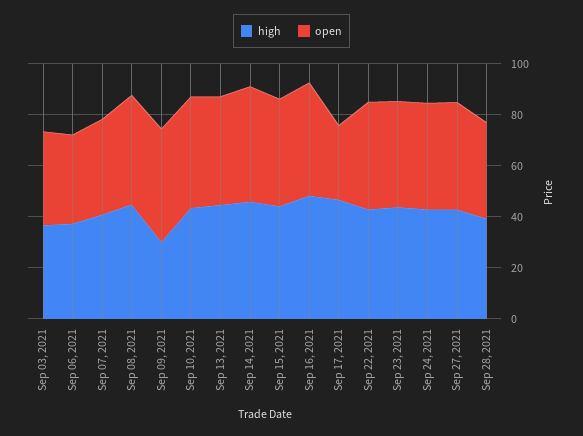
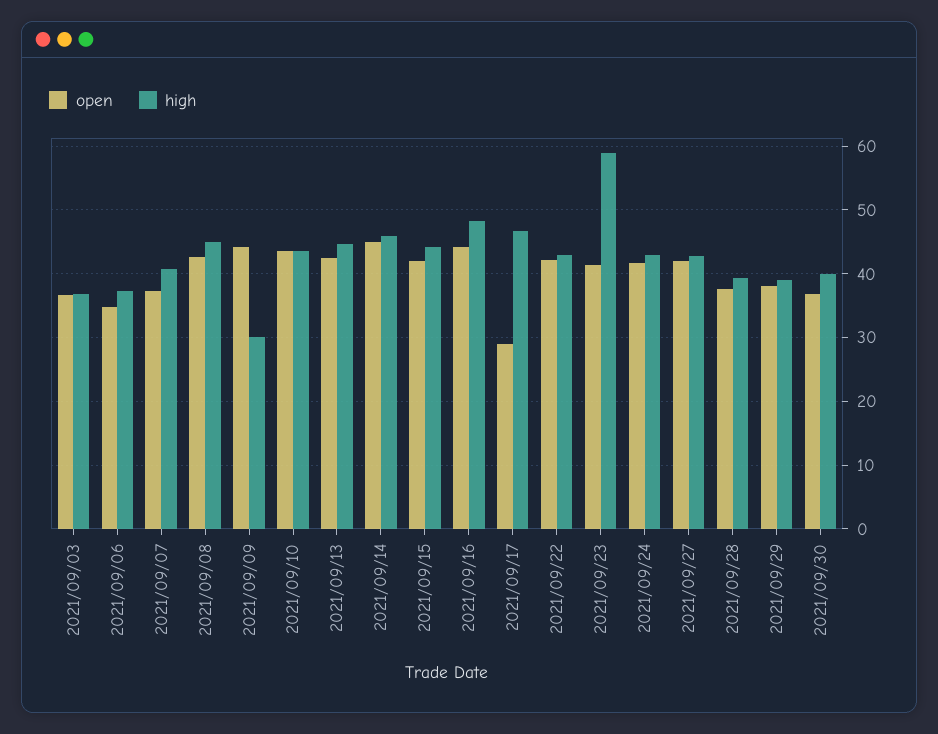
high, Sep 23, 2021: 45 -> 59
open, 2021/09/29: none -> 38
high, 2021/09/29: none -> 39
open, 2021/09/30: none -> 37
high, 2021/09/30: none -> 40

